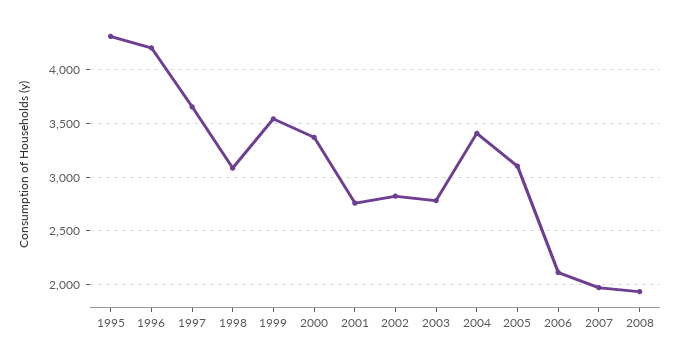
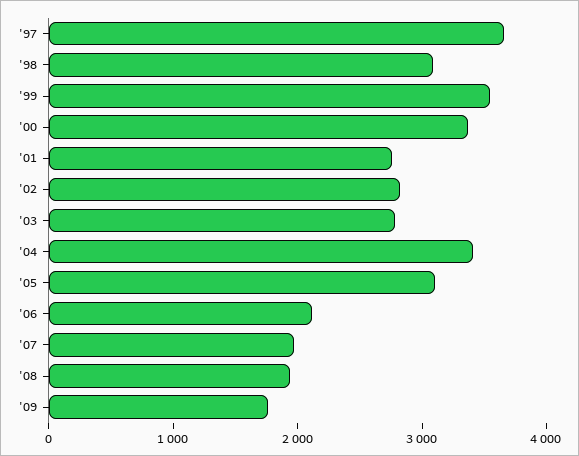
1995: 4300 -> none
1996: 4200 -> none
'09: none -> 1800

